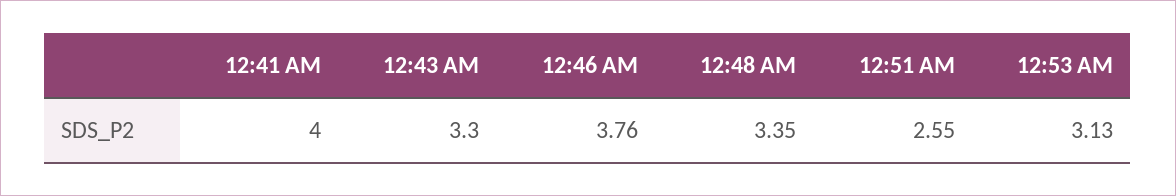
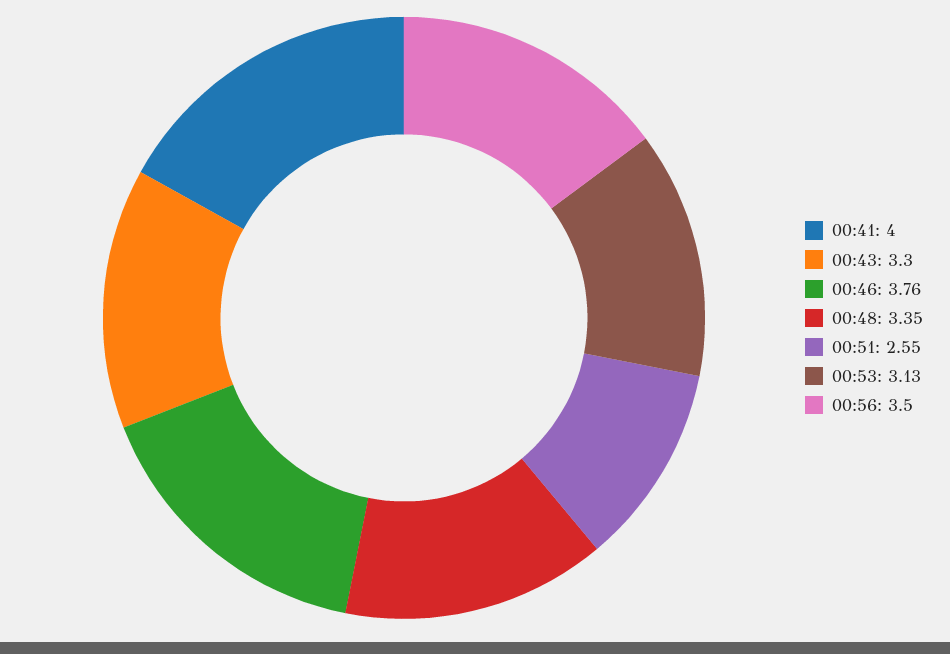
00:56: none -> 3.5

